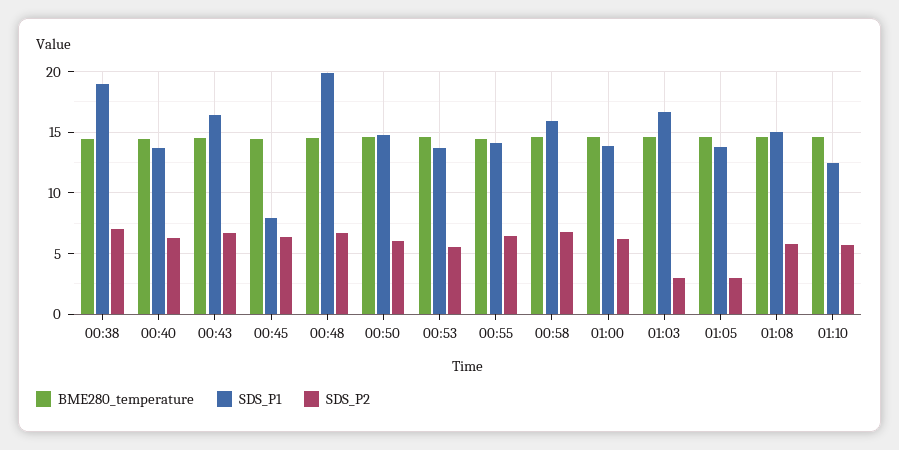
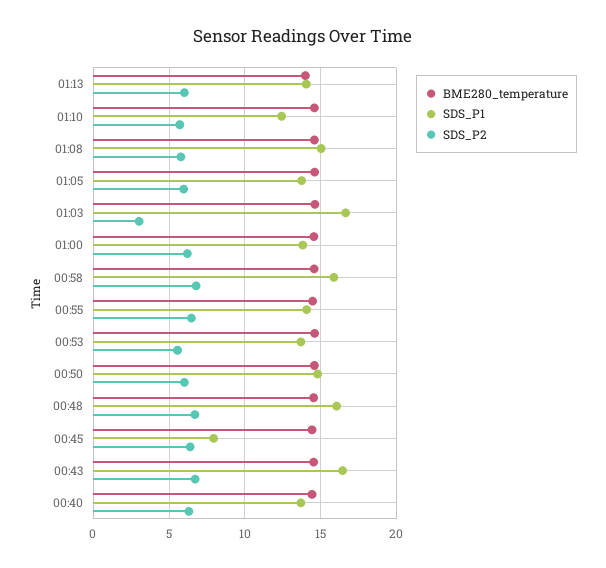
BME280_temperature, 00:38: 14.5 -> none
SDS_P1, 00:38: 19 -> none
SDS_P2, 00:38: 7 -> none
SDS_P1, 00:48: 20 -> 16
SDS_P2, 01:05: 3 -> 6
BME280_temperature, 01:13: none -> 14
SDS_P1, 01:13: none -> 14
SDS_P2, 01:13: none -> 6

